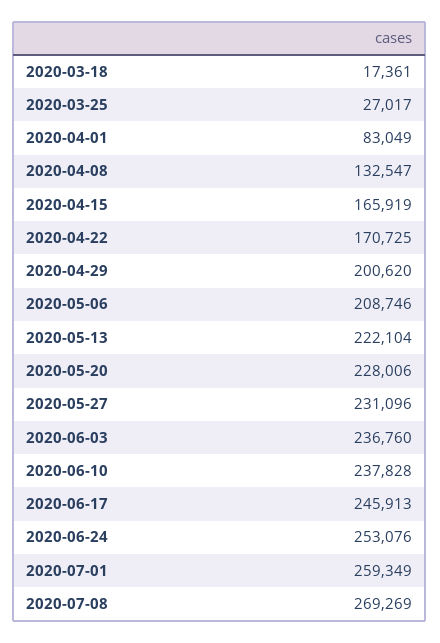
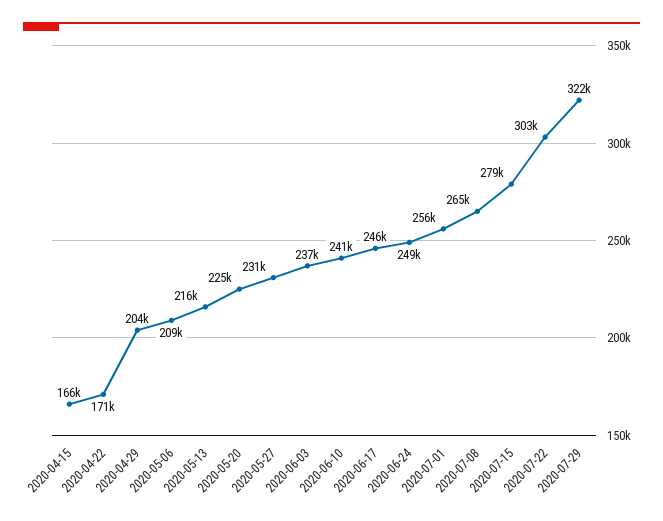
2020-03-18: 17361 -> none
2020-03-25: 27017 -> none
2020-04-01: 83049 -> none
2020-04-08: 132547 -> none
2020-04-29: 200620 -> 204000
2020-05-13: 222104 -> 216000
2020-05-20: 228006 -> 225000
2020-06-10: 237828 -> 241000
2020-06-24: 253076 -> 249000
2020-07-01: 259349 -> 256000
2020-07-08: 269269 -> 265000
2020-07-15: none -> 279000
2020-07-22: none -> 303000
2020-07-29: none -> 322000

